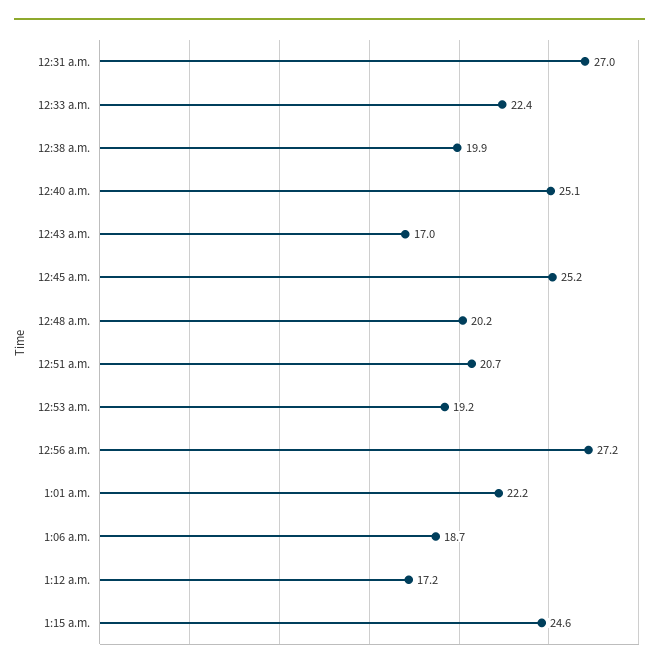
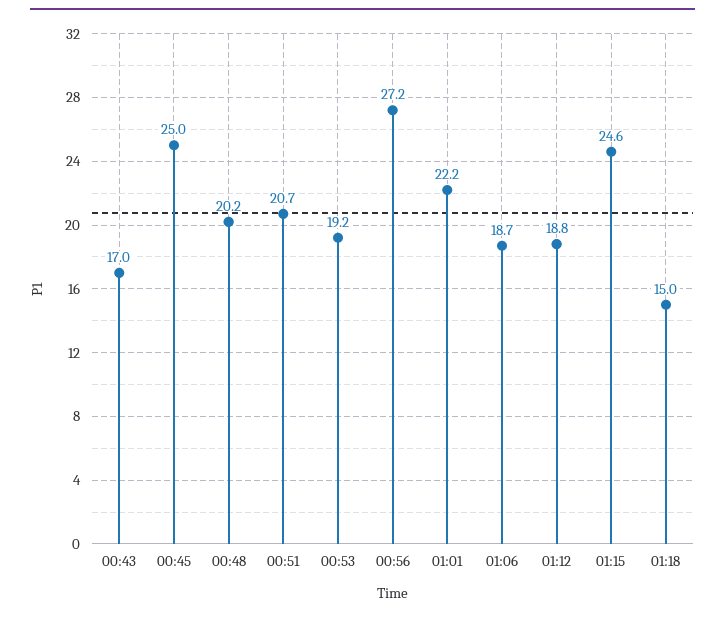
12:31 a.m.: 27 -> none
12:33 a.m.: 22.4 -> none
12:38 a.m.: 19.9 -> none
12:40 a.m.: 25.1 -> none
12:45 a.m.: 25.2 -> 25
1:12 a.m.: 17.2 -> 18.8
01:18: none -> 15

